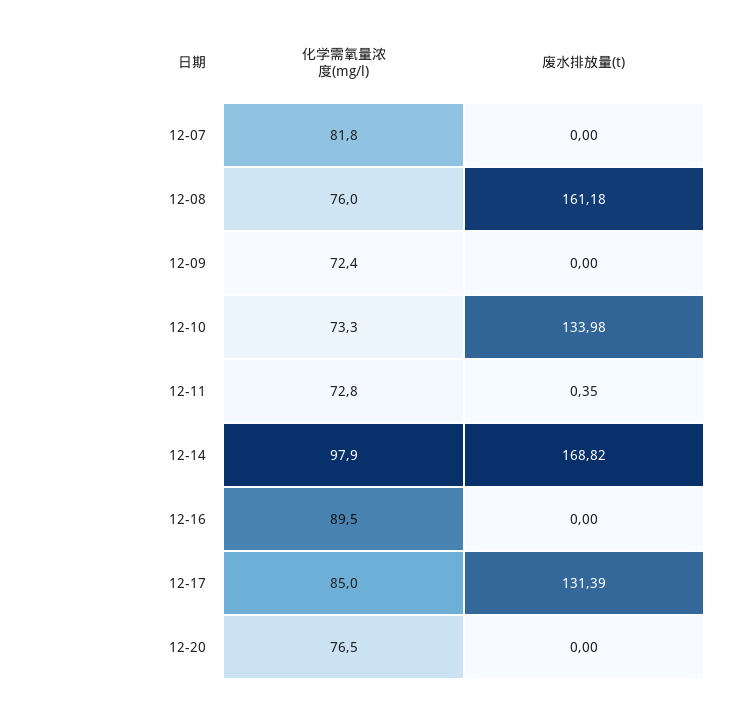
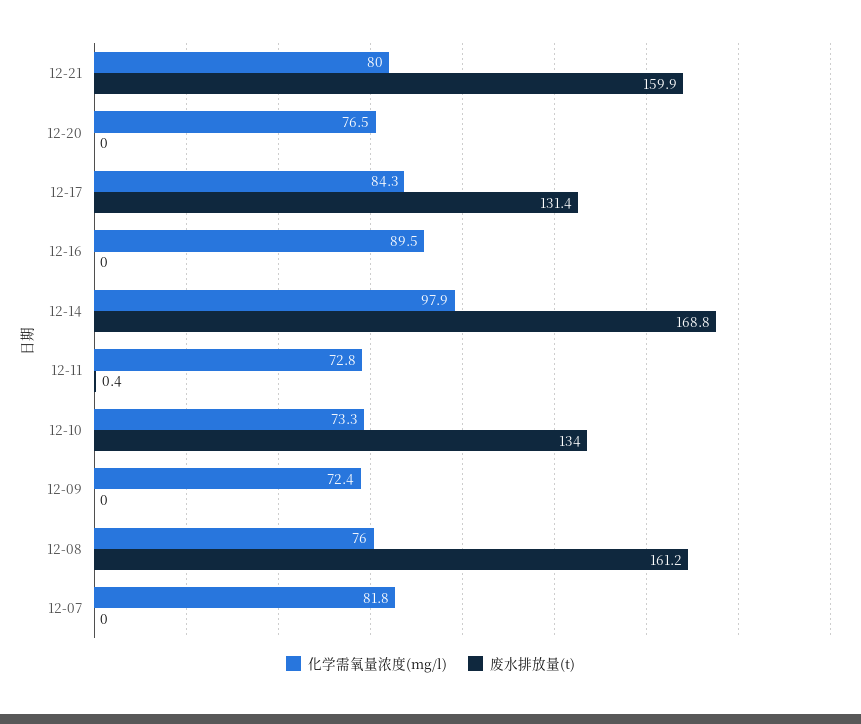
化学需氧量浓度(mg/l), 12-17: 85 -> 84.3
化学需氧量浓度(mg/l), 12-21: none -> 80
废水排放量(t), 12-21: none -> 159.9

